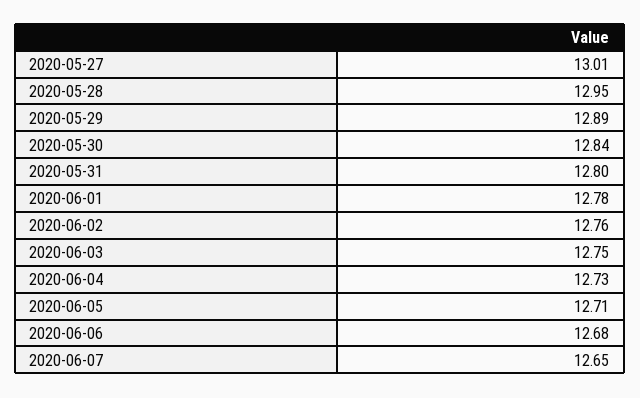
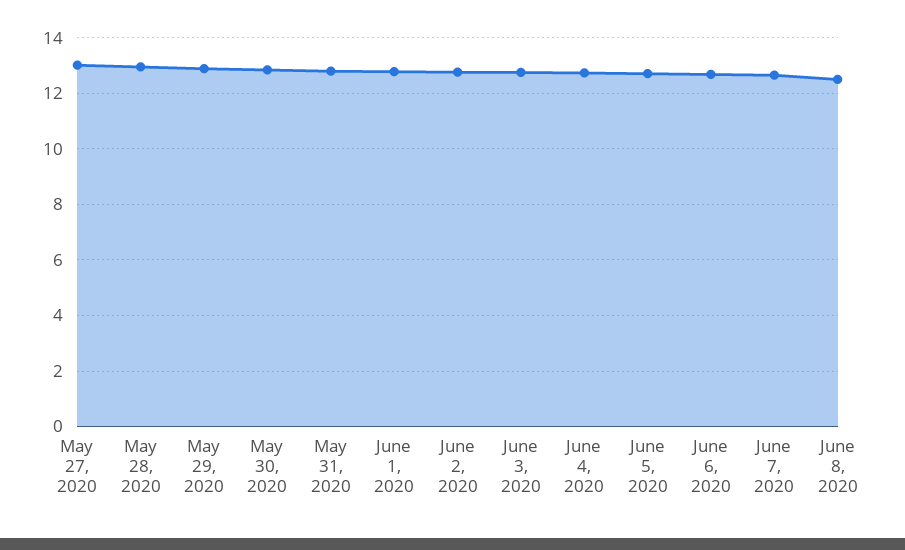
June 8, 2020: none -> 12.5

